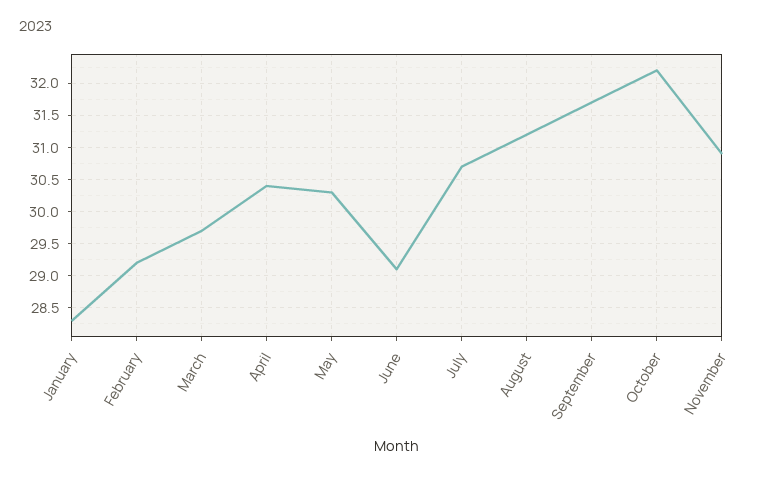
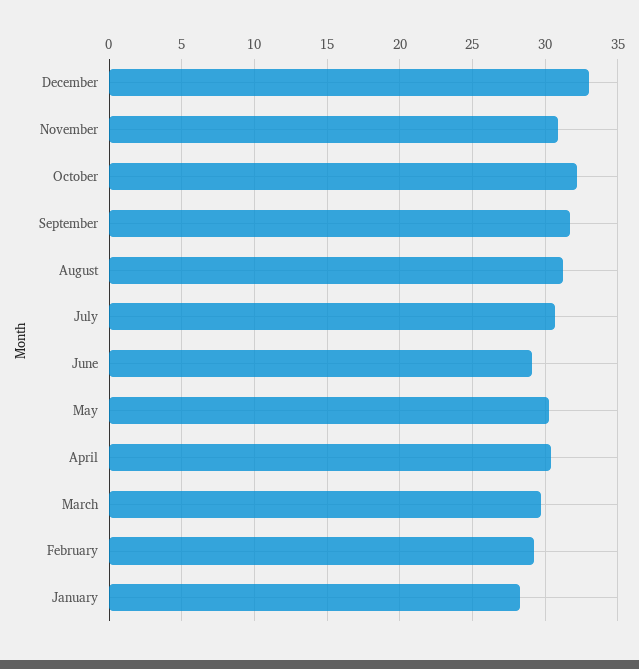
December: none -> 33

